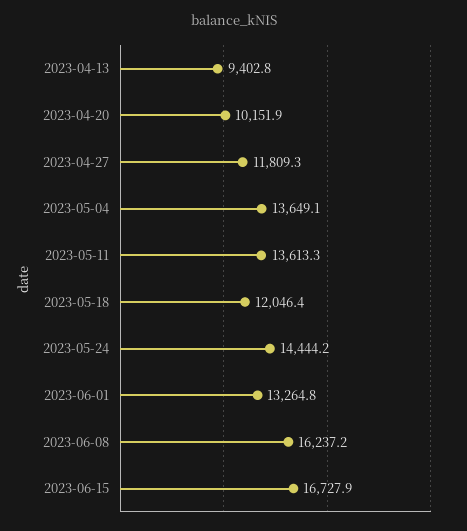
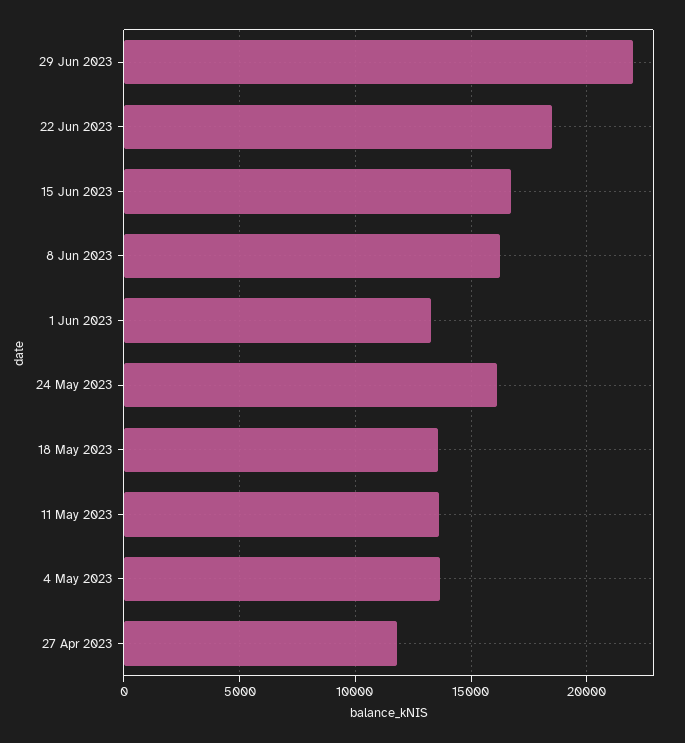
2023-04-13: 9402.8 -> none
2023-04-20: 10151.9 -> none
2023-05-18: 12046.4 -> 13500
2023-05-24: 14444.2 -> 16000
29 Jun 2023: none -> 22000
22 Jun 2023: none -> 18500

